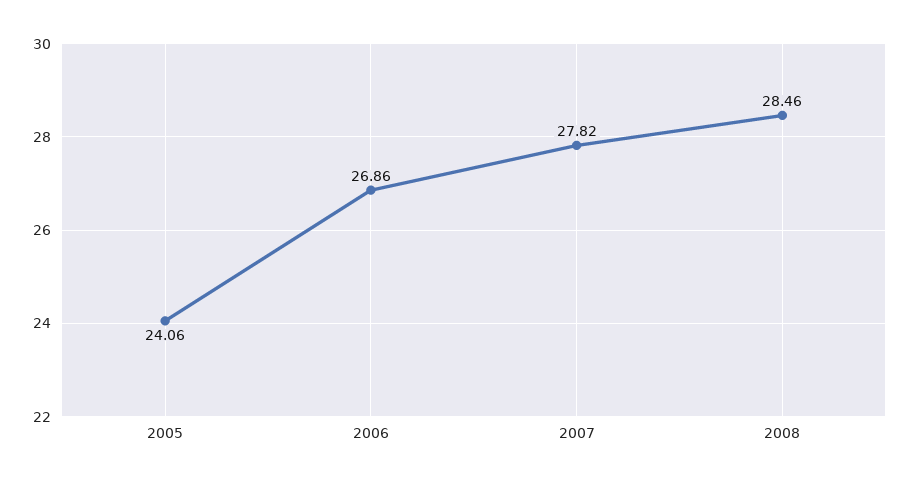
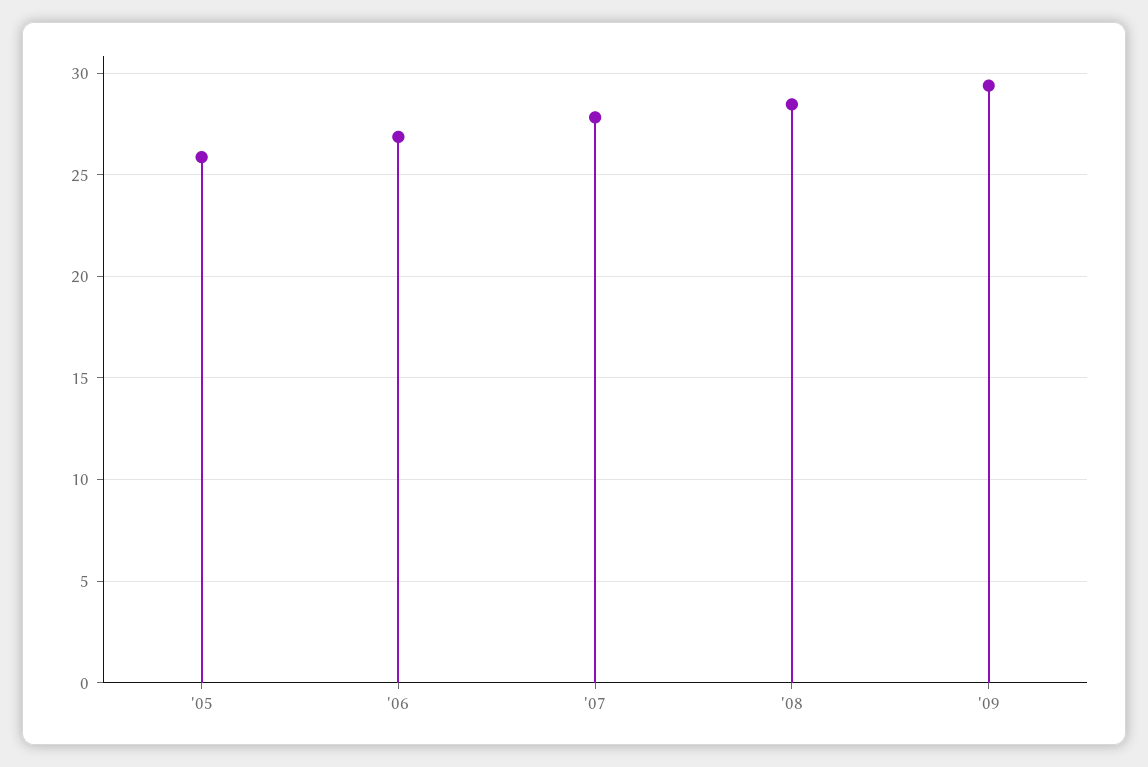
2005: 24.06 -> 26
'09: none -> 29.5

